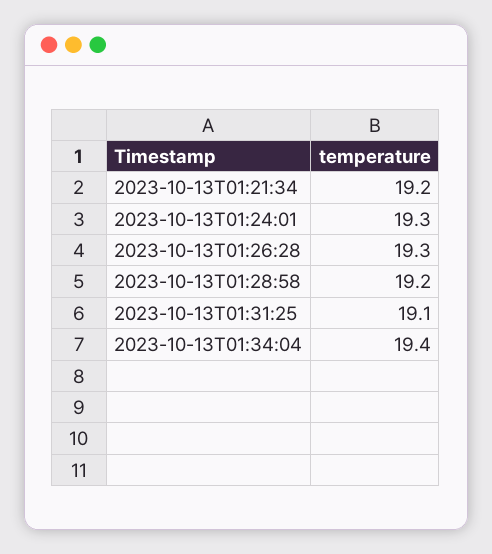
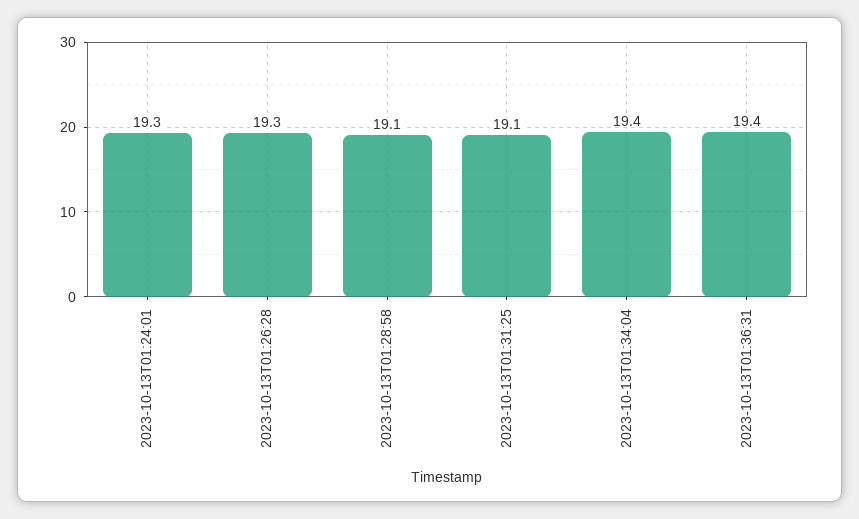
2023-10-13T01:21:34: 19.2 -> none
2023-10-13T01:28:58: 19.2 -> 19.1
2023-10-13T01:36:31: none -> 19.4

